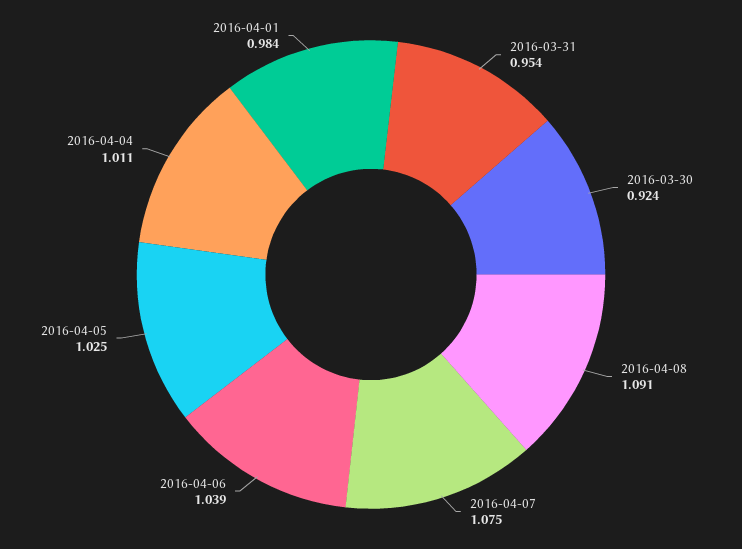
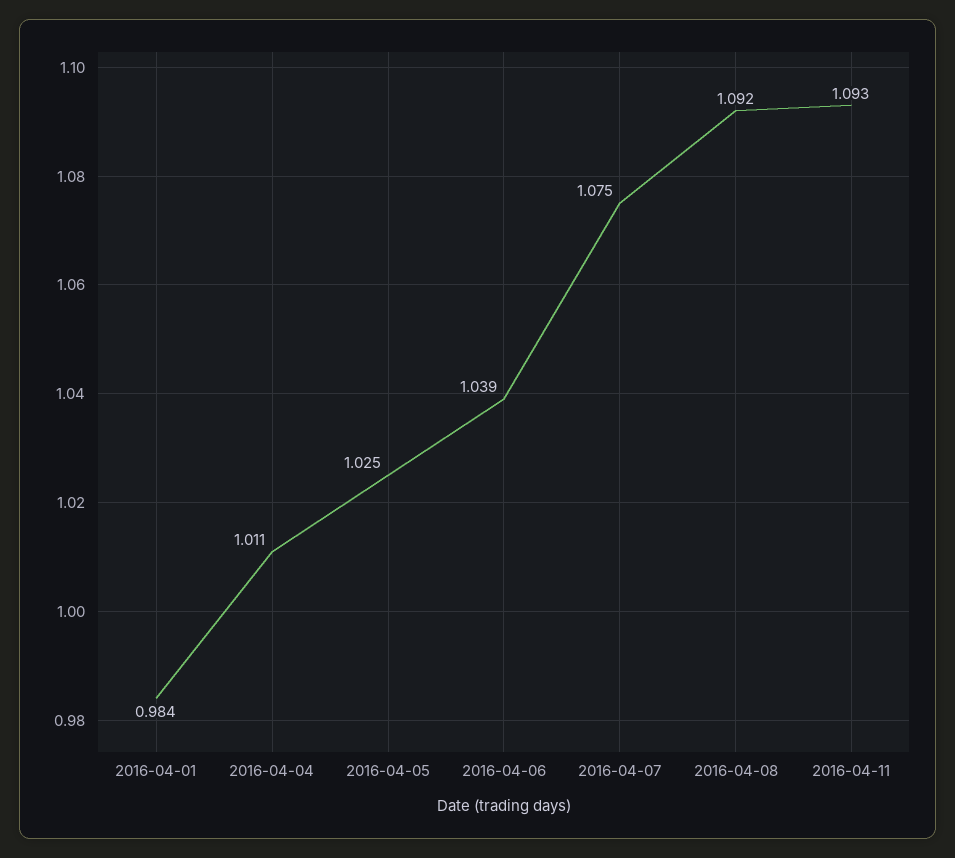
2016-03-31: 0.954 -> none
2016-03-30: 0.924 -> none
2016-04-08: 1.091 -> 1.092
2016-04-11: none -> 1.093

